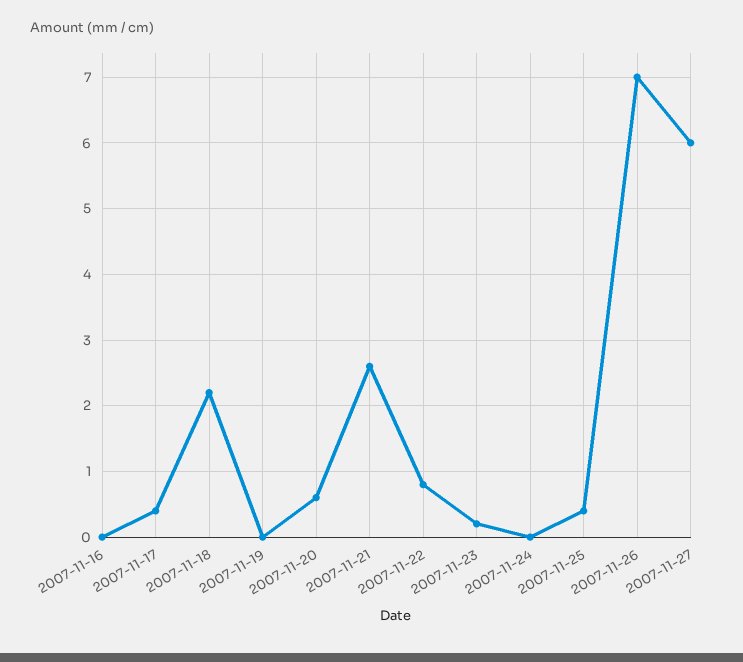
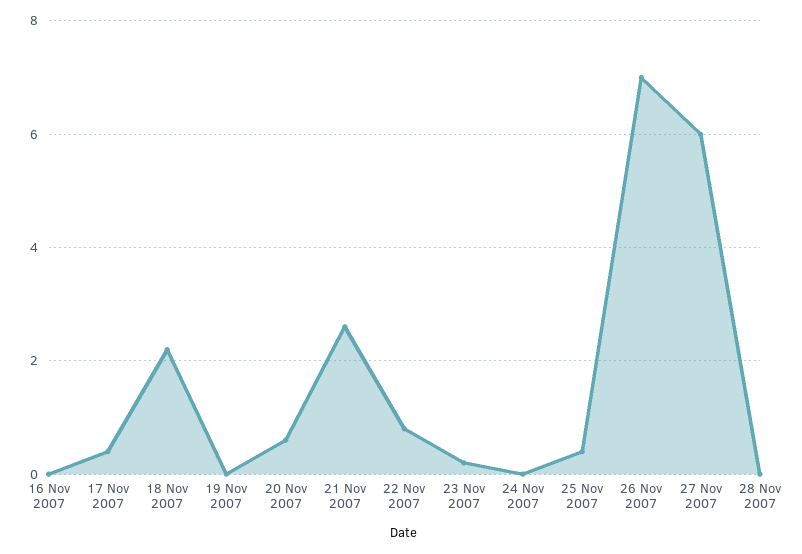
28 Nov 2007: none -> 0

